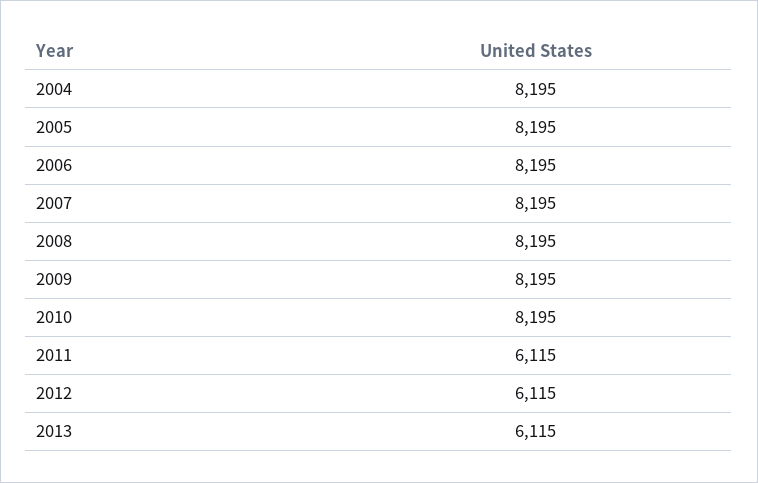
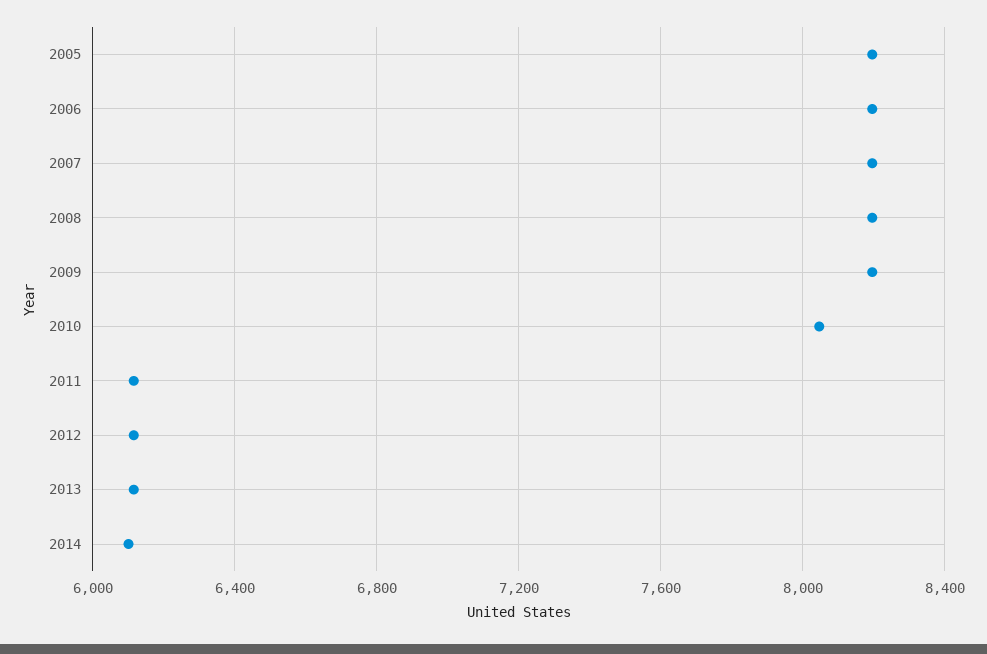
2004: 8195 -> none
2010: 8195 -> 8050
2014: none -> 6100

